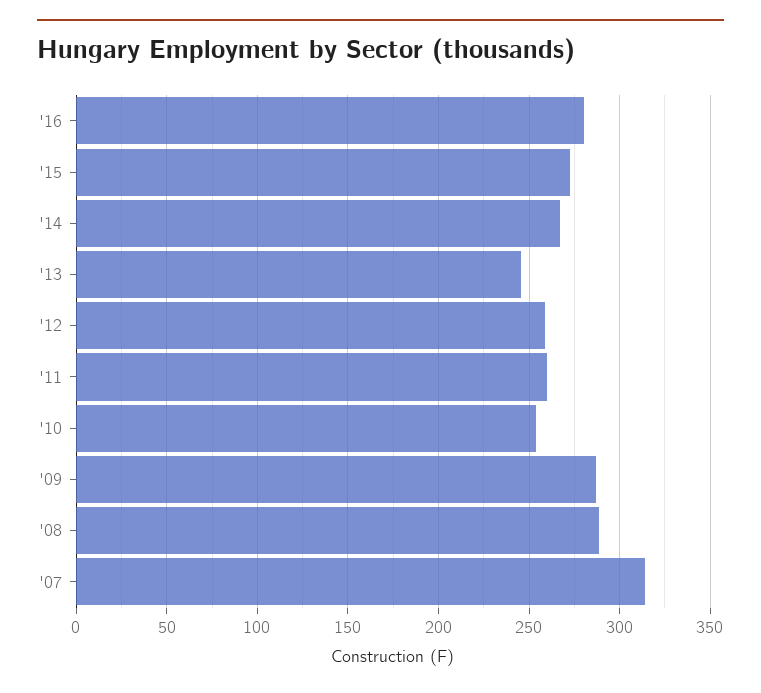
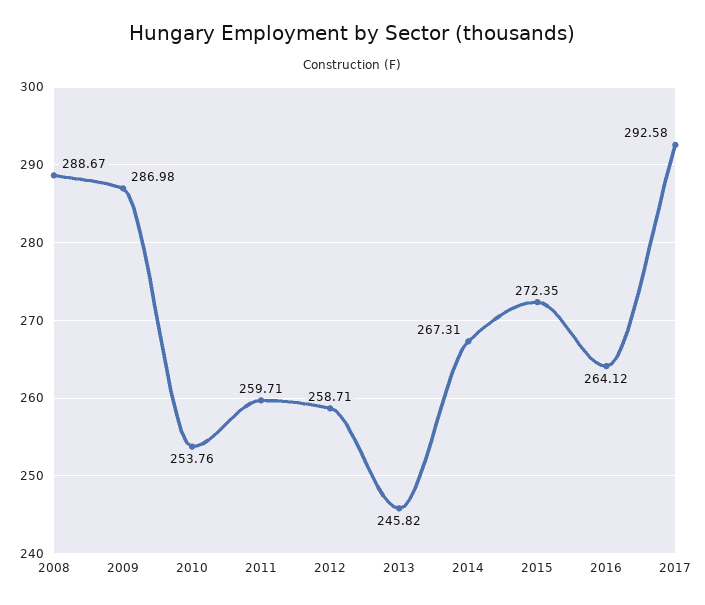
'16: 280 -> 264.12
'07: 315 -> none
2017: none -> 292.58

